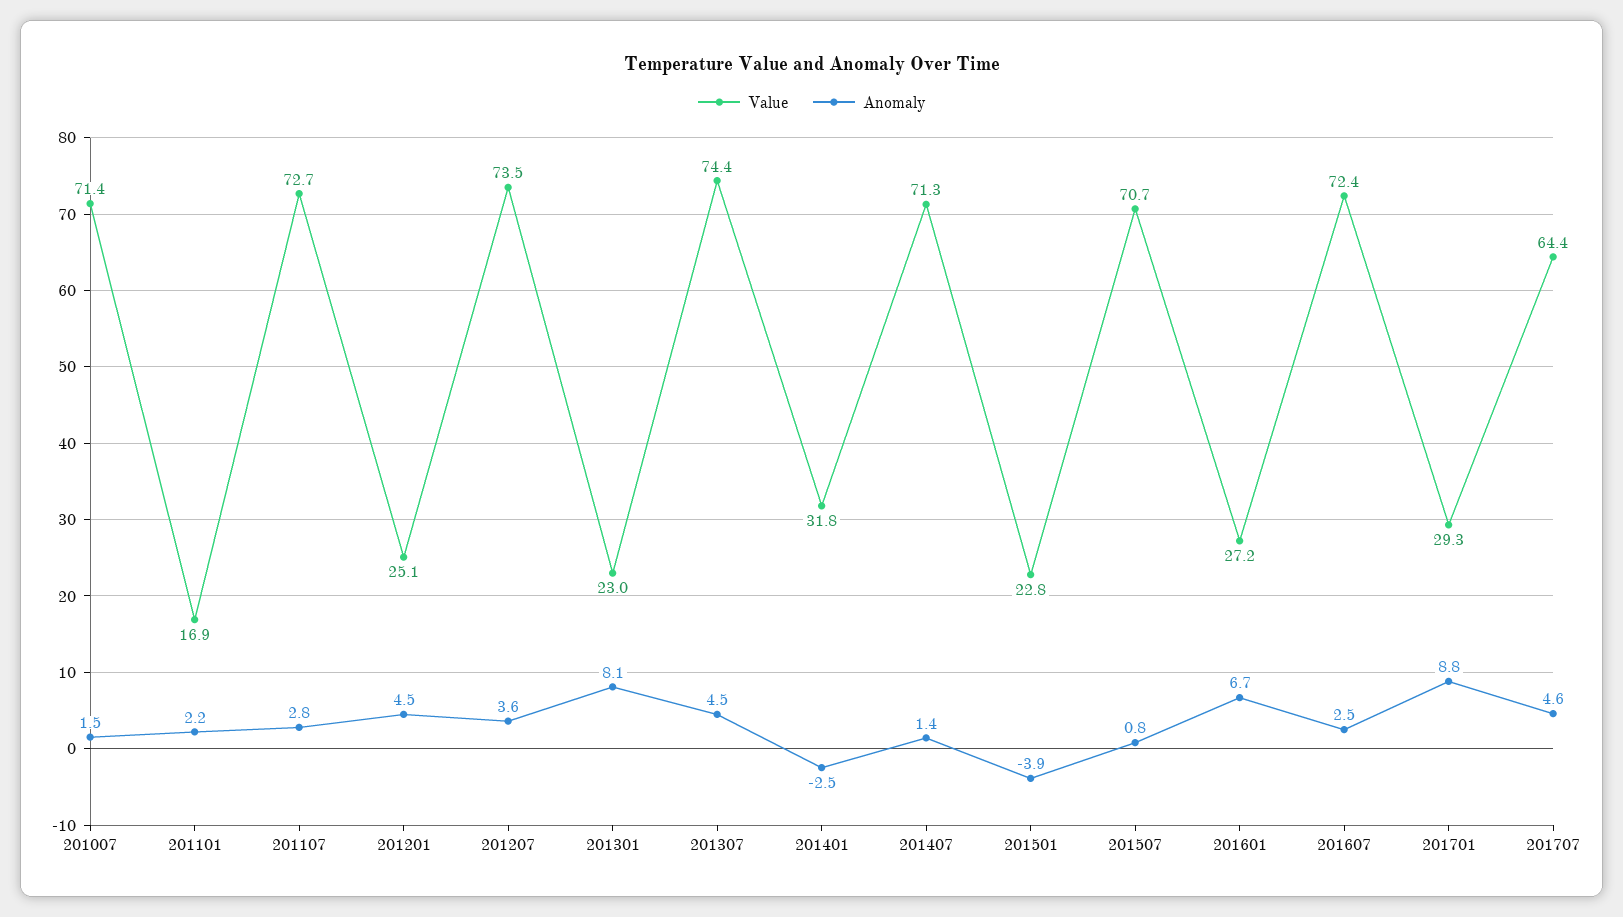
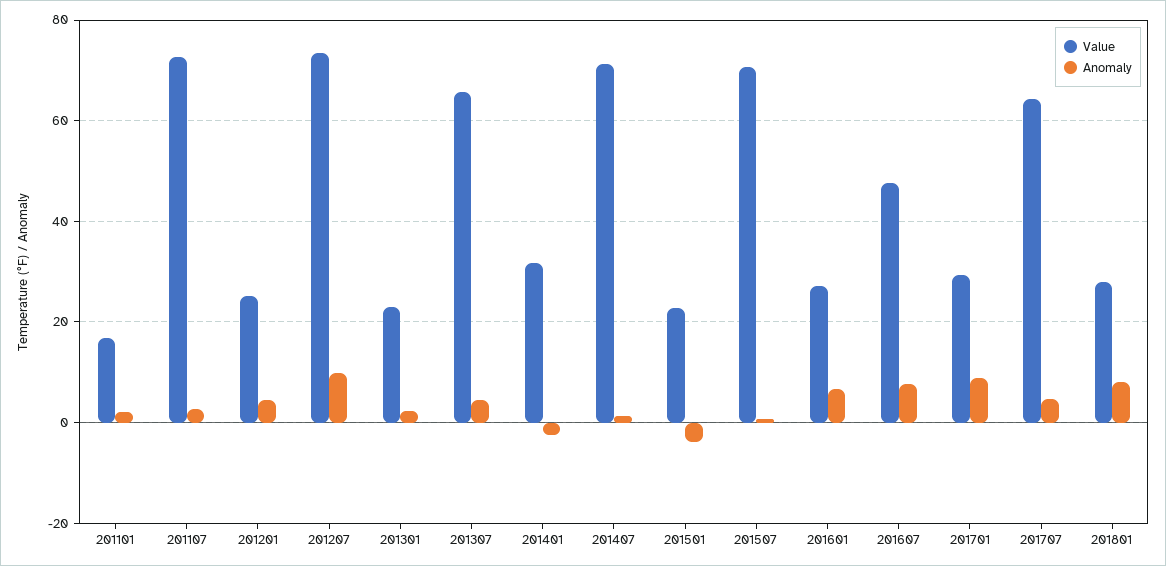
Value, 201007: 71.4 -> none
Anomaly, 201007: 1.5 -> none
Anomaly, 201207: 3.6 -> 10
Anomaly, 201301: 8.1 -> 2
Value, 201307: 74.4 -> 66
Value, 201607: 72.4 -> 48
Anomaly, 201607: 2.5 -> 8
Value, 201801: none -> 28
Anomaly, 201801: none -> 8

